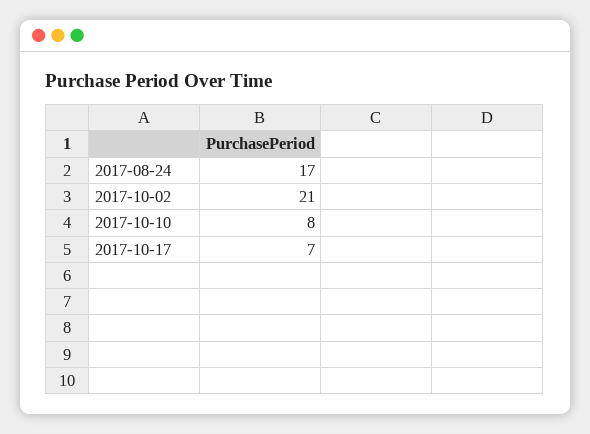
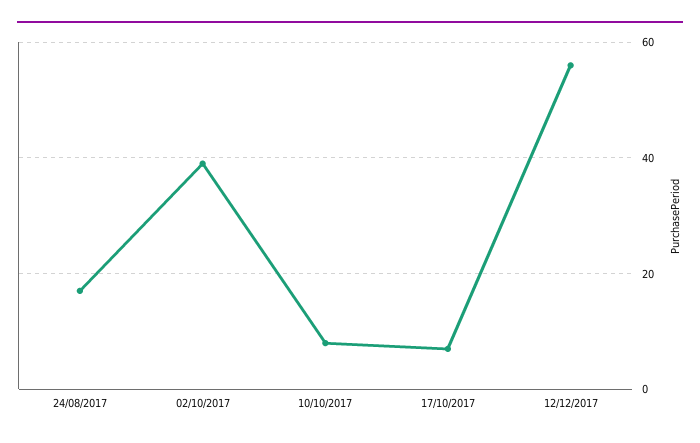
2017-10-02: 21 -> 40
12/12/2017: none -> 55

